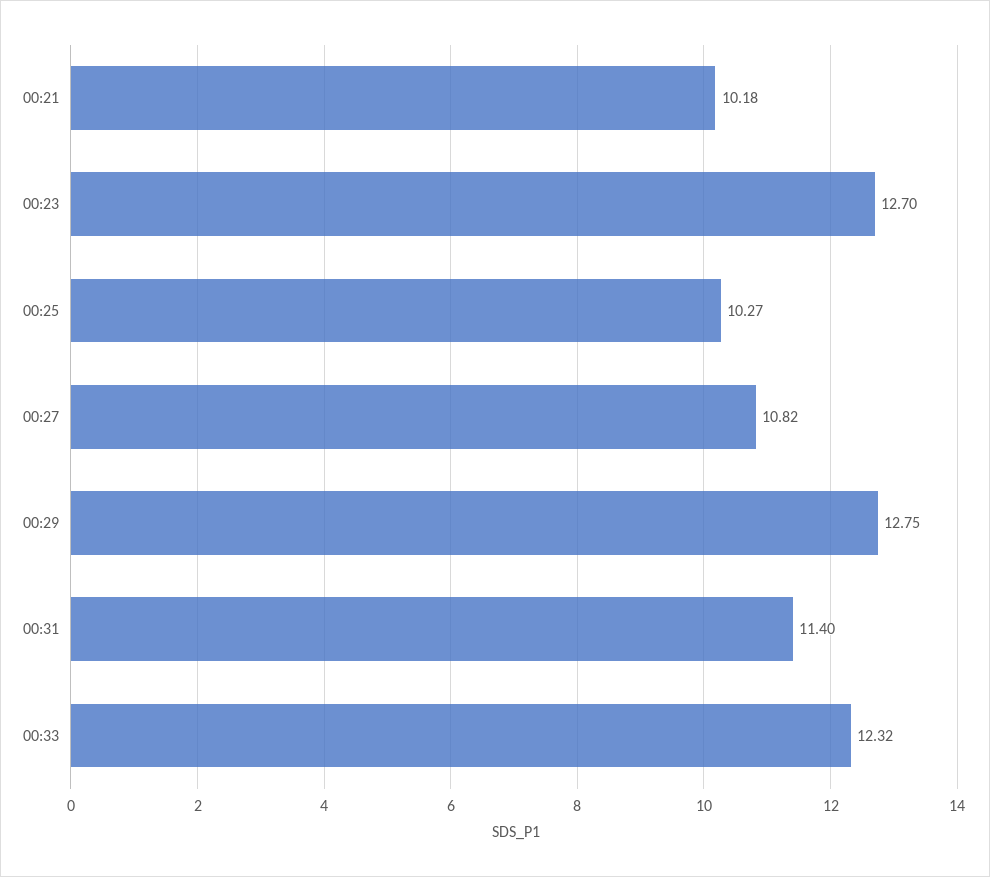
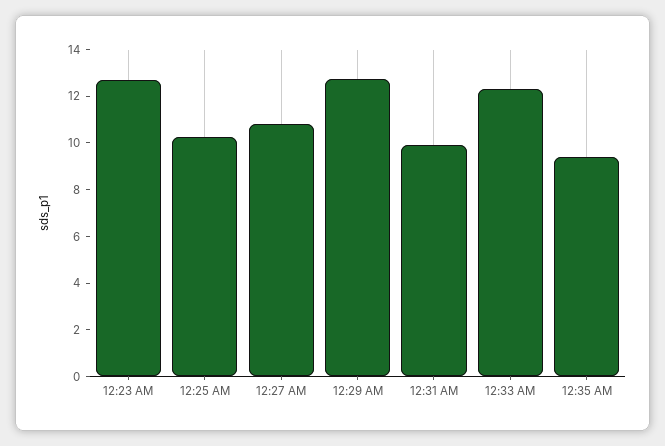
00:21: 10.18 -> none
00:31: 11.4 -> 10
12:35 AM: none -> 9.5

